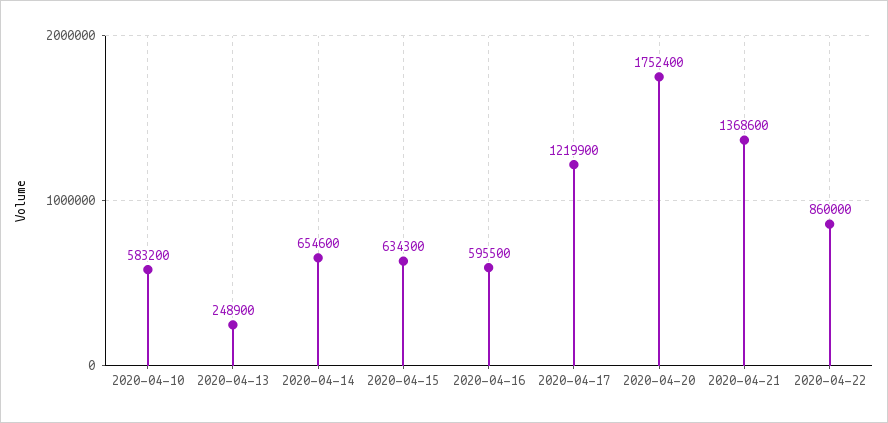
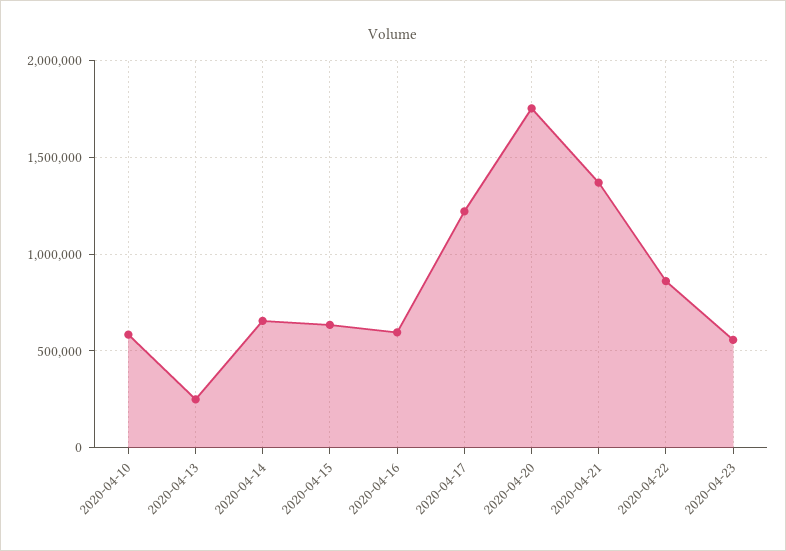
2020-04-23: none -> 550000

